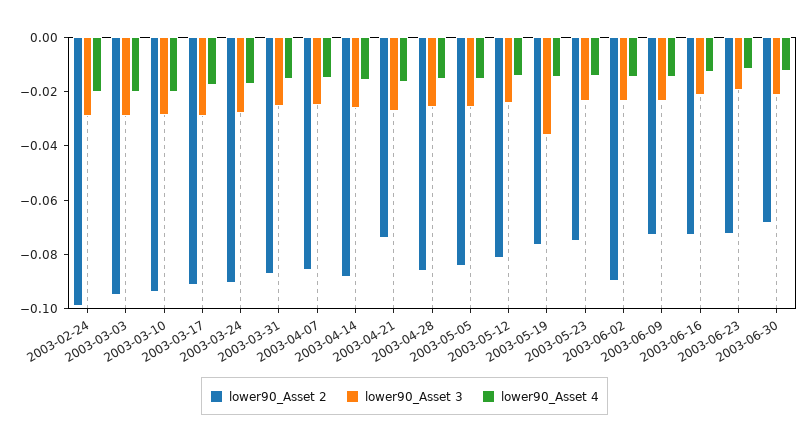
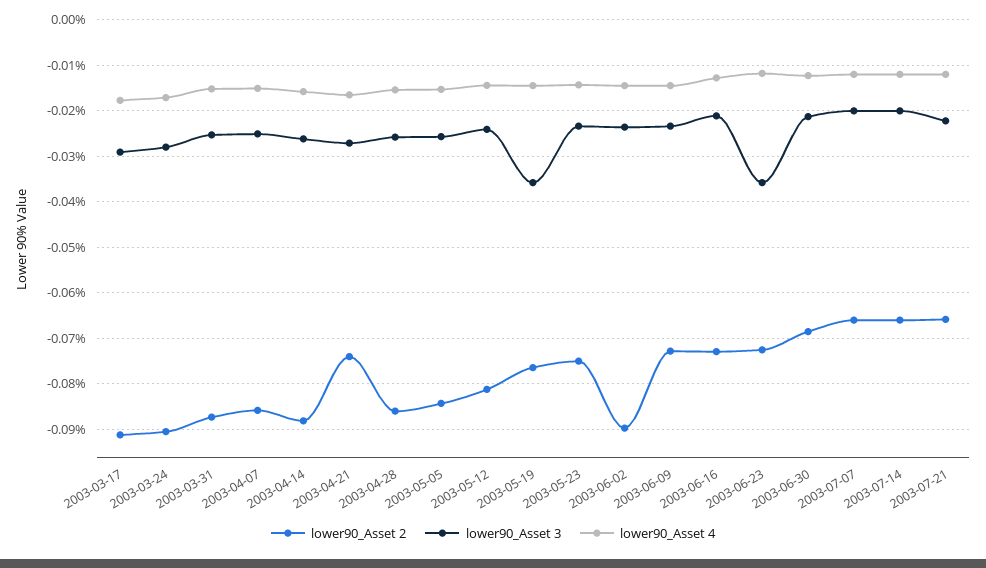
lower90_Asset 2, 2003-02-24: -0.1 -> none
lower90_Asset 3, 2003-02-24: -0.03 -> none
lower90_Asset 4, 2003-02-24: -0.02 -> none
lower90_Asset 2, 2003-03-03: -0.095 -> none
lower90_Asset 3, 2003-03-03: -0.03 -> none
lower90_Asset 4, 2003-03-03: -0.02 -> none
lower90_Asset 2, 2003-03-10: -0.095 -> none
lower90_Asset 3, 2003-03-10: -0.03 -> none
lower90_Asset 4, 2003-03-10: -0.02 -> none
lower90_Asset 3, 2003-06-23: -0.02 -> -0.036
lower90_Asset 2, 2003-07-07: none -> -0.066
lower90_Asset 3, 2003-07-07: none -> -0.02
lower90_Asset 4, 2003-07-07: none -> -0.012
lower90_Asset 2, 2003-07-14: none -> -0.066
lower90_Asset 3, 2003-07-14: none -> -0.02
lower90_Asset 4, 2003-07-14: none -> -0.012
lower90_Asset 2, 2003-07-21: none -> -0.066
lower90_Asset 3, 2003-07-21: none -> -0.022
lower90_Asset 4, 2003-07-21: none -> -0.012

